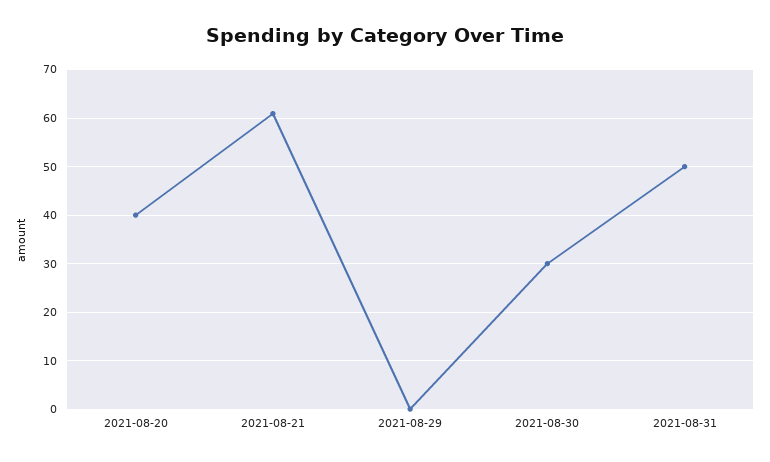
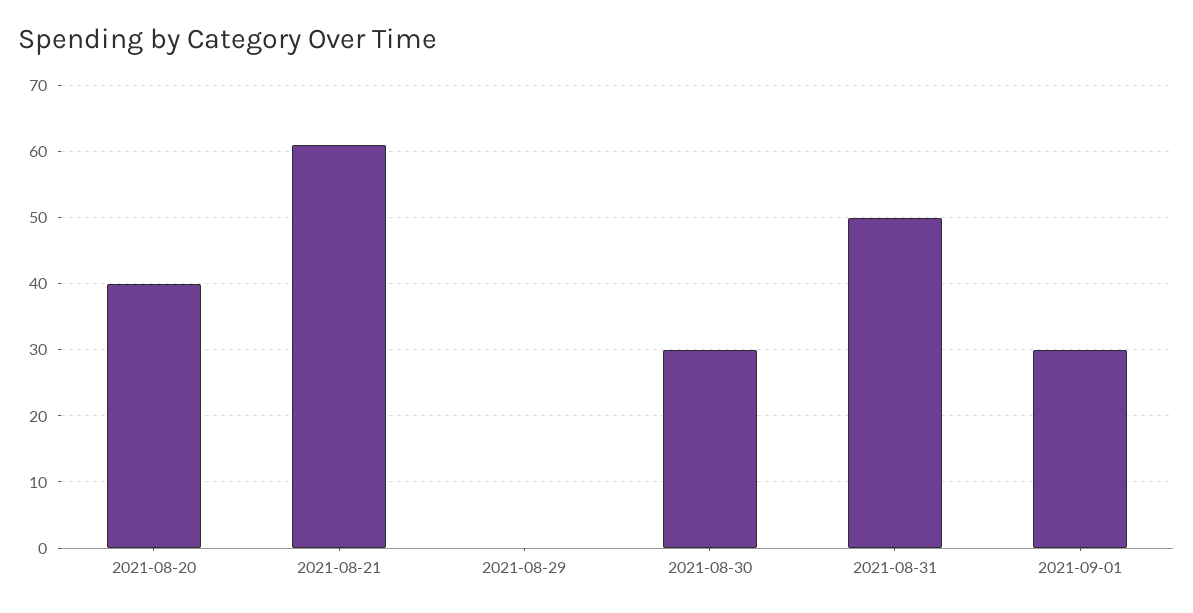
2021-09-01: none -> 30

